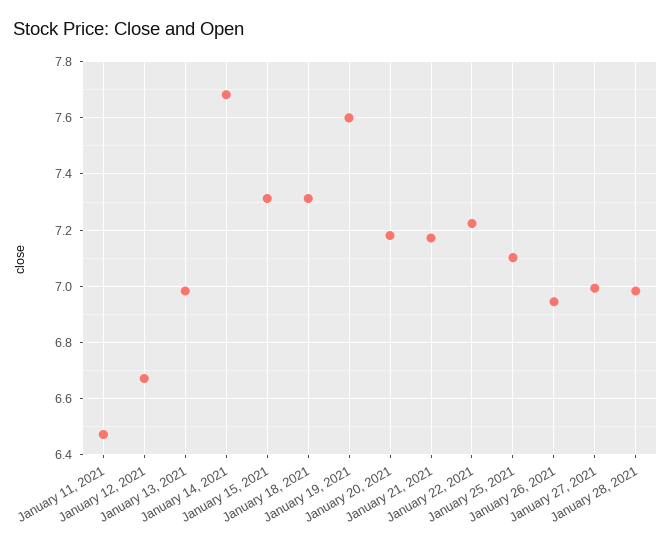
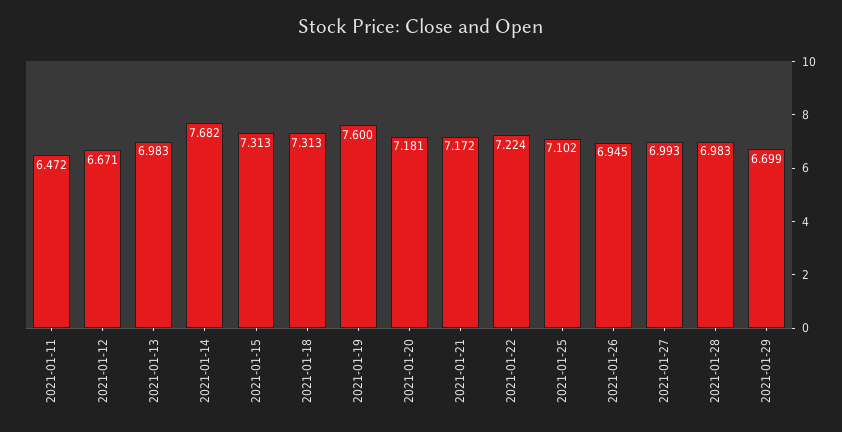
2021-01-29: none -> 6.699

